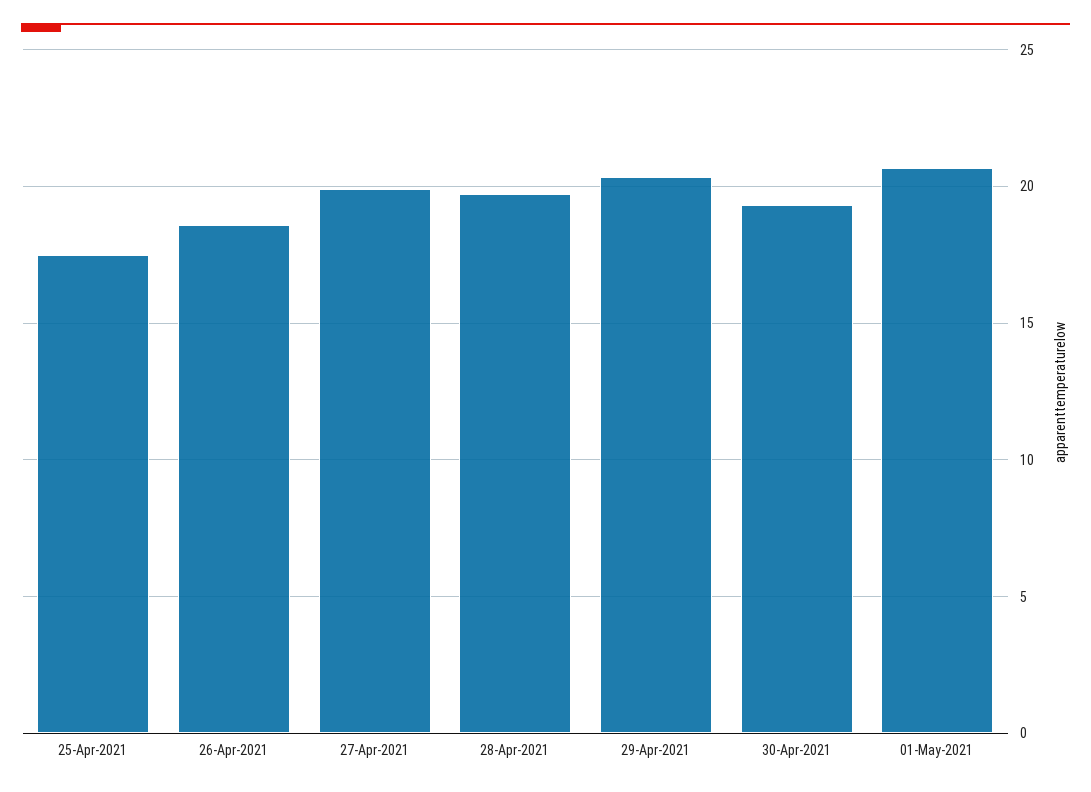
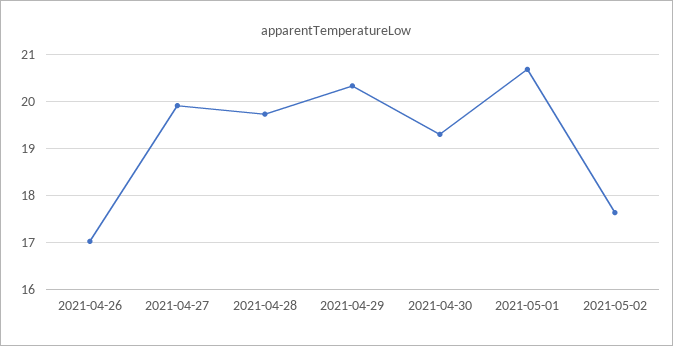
25-Apr-2021: 17.5 -> none
26-Apr-2021: 18.5 -> 17
2021-05-02: none -> 17.6

